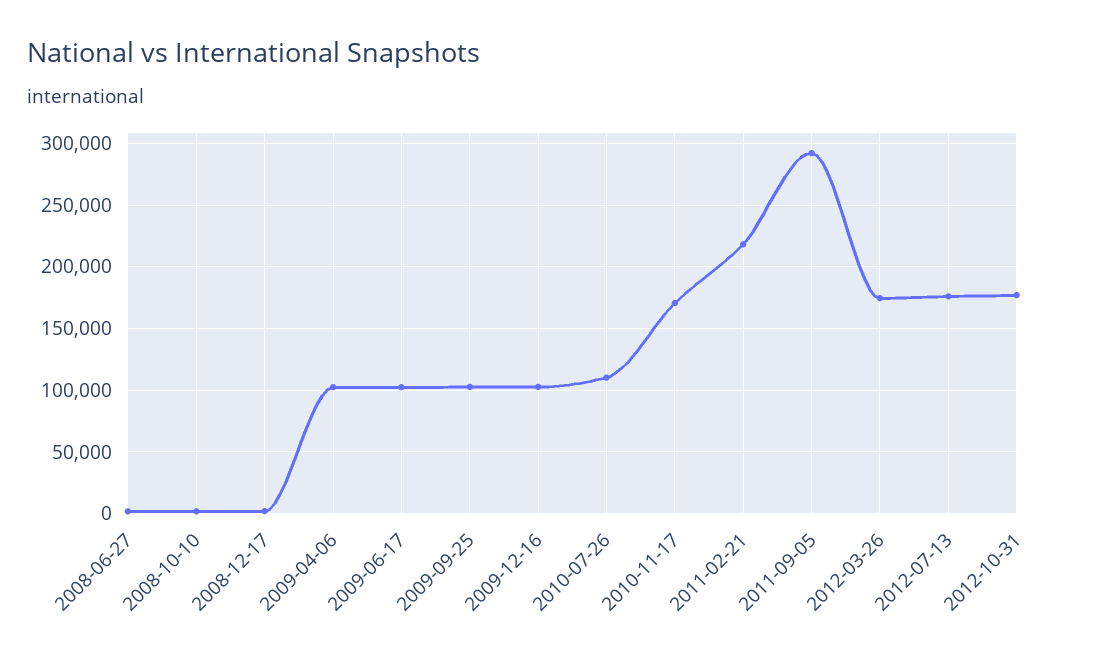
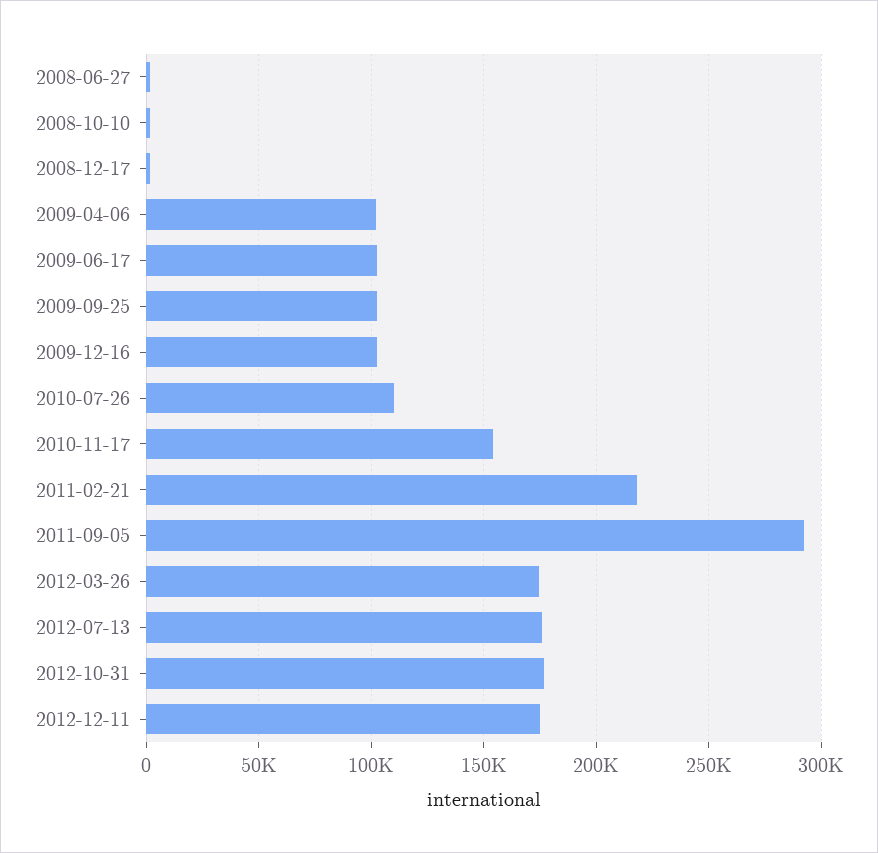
2010-11-17: 170000 -> 155000
2012-12-11: none -> 175000

